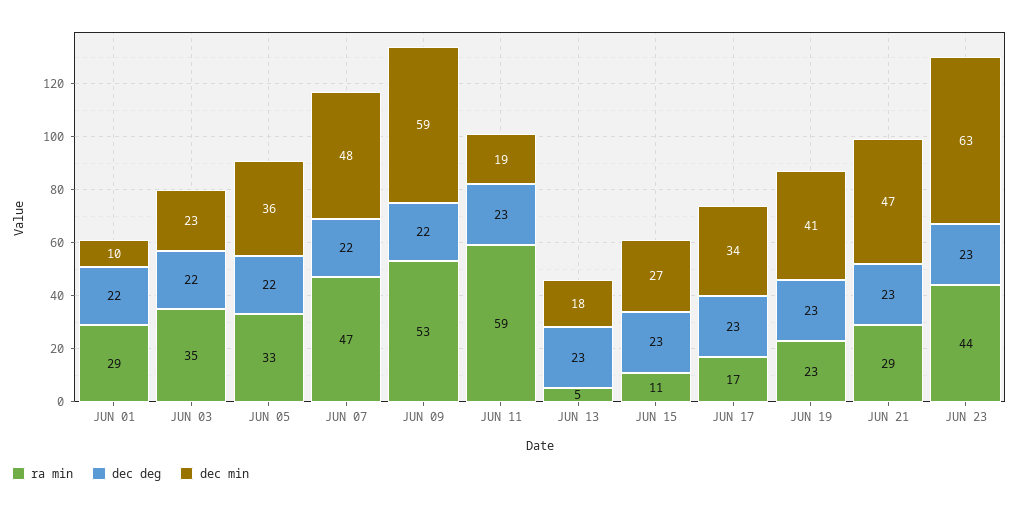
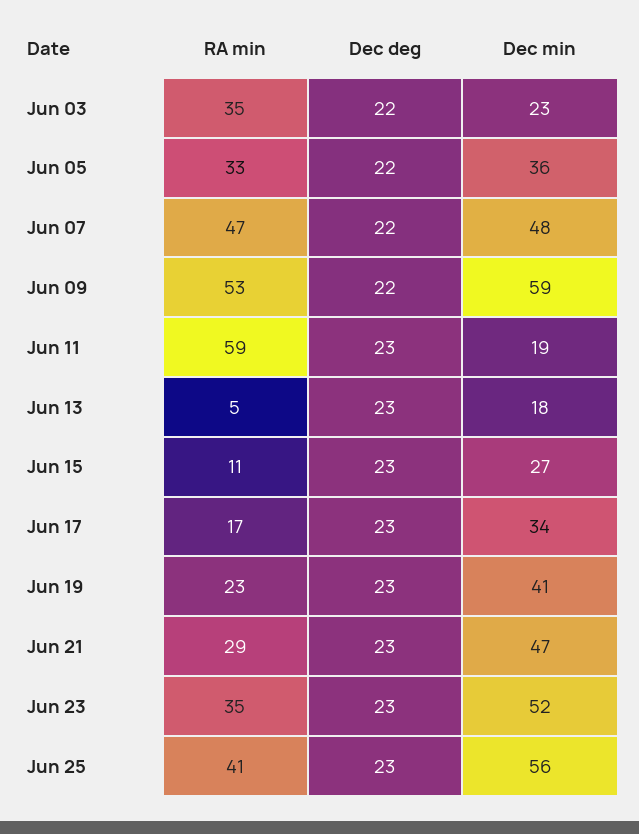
ra min, JUN 01: 29 -> none
dec deg, JUN 01: 22 -> none
dec min, JUN 01: 10 -> none
ra min, JUN 23: 44 -> 35
dec min, JUN 23: 63 -> 52
ra min, Jun 25: none -> 41
dec deg, Jun 25: none -> 23
dec min, Jun 25: none -> 56

